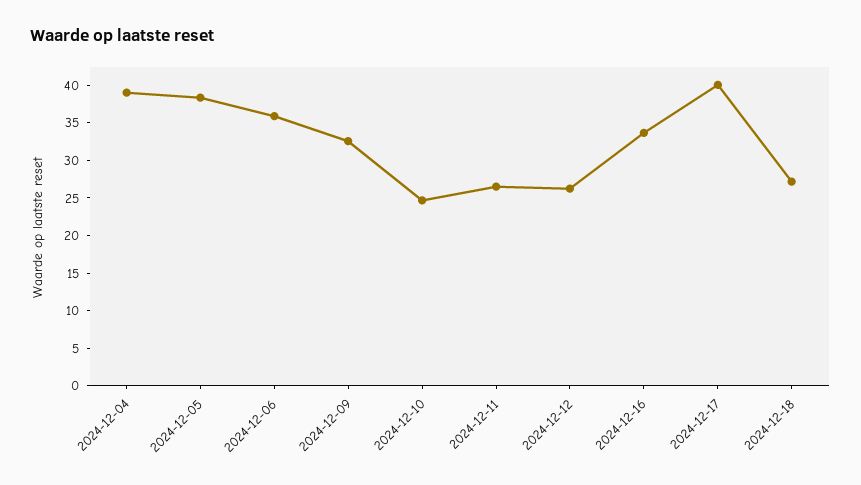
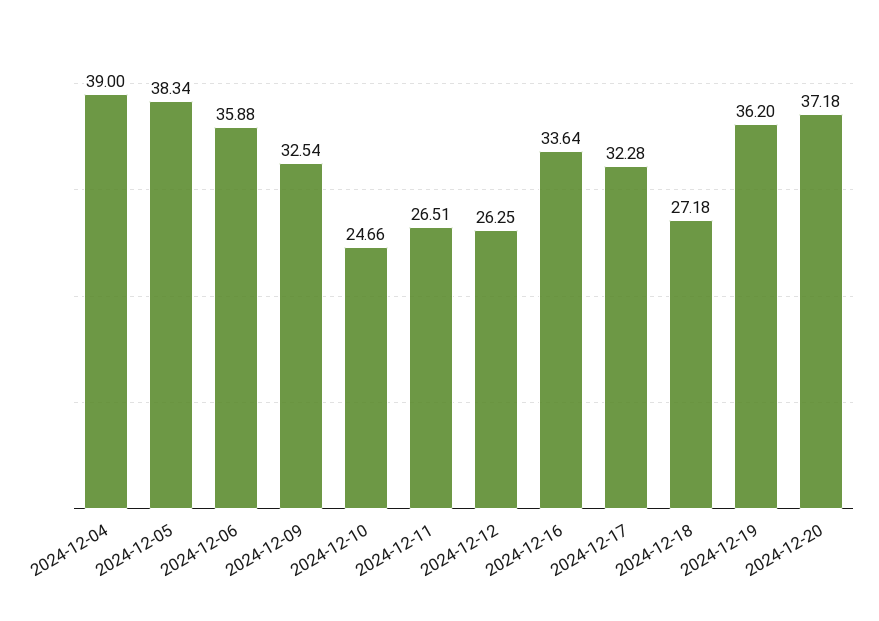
2024-12-17: 40 -> 32.28
2024-12-19: none -> 36.2
2024-12-20: none -> 37.18

